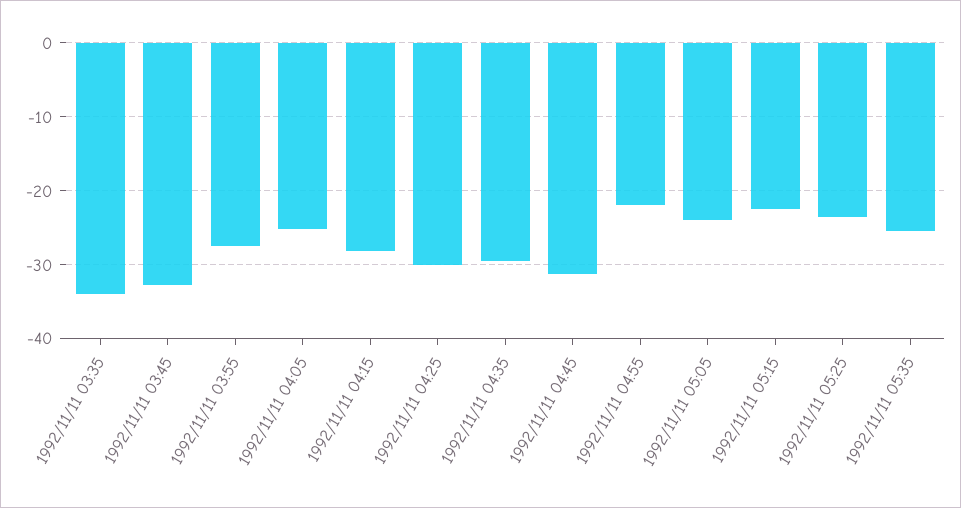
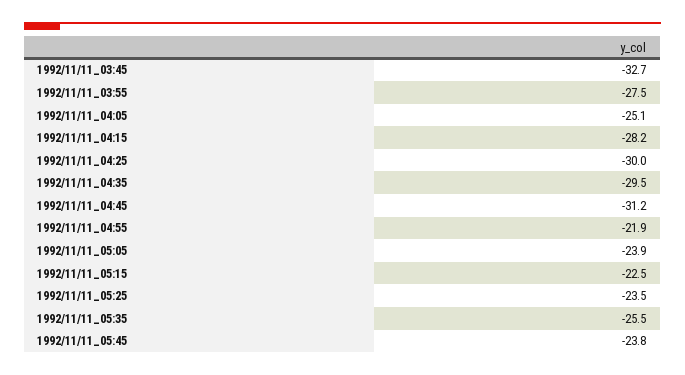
1992/11/11 03:35: -34 -> none
1992/11/11_05:45: none -> -23.8

